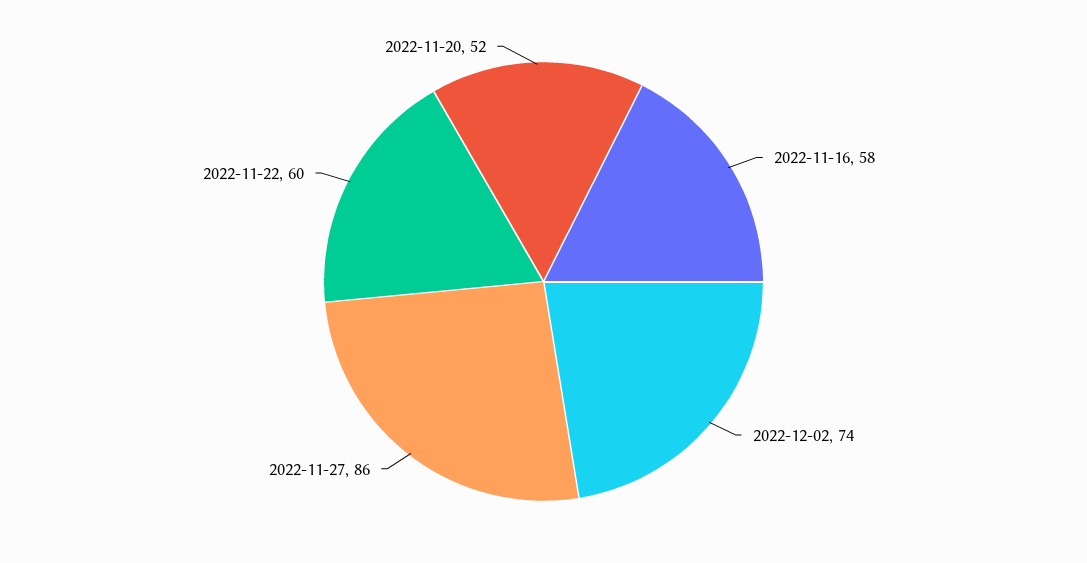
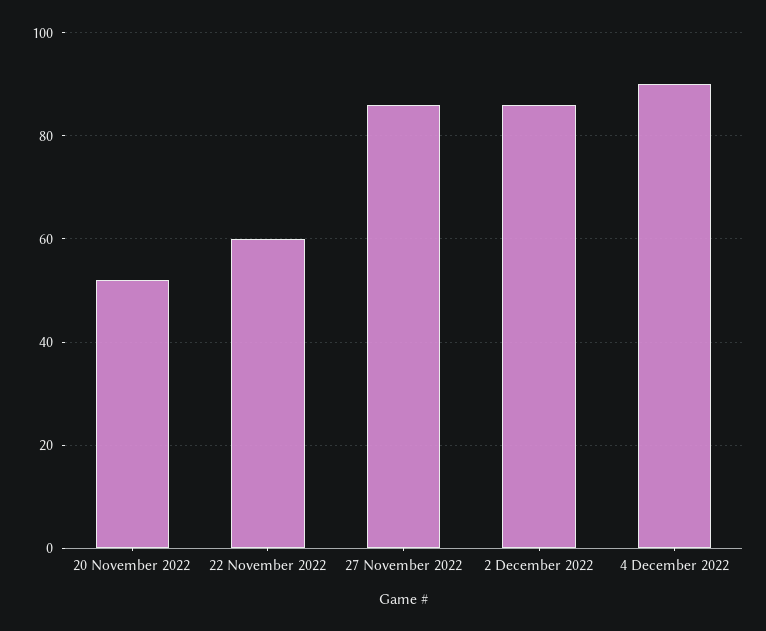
2022-11-16: 58 -> none
2022-12-02: 74 -> 85
4 December 2022: none -> 90

